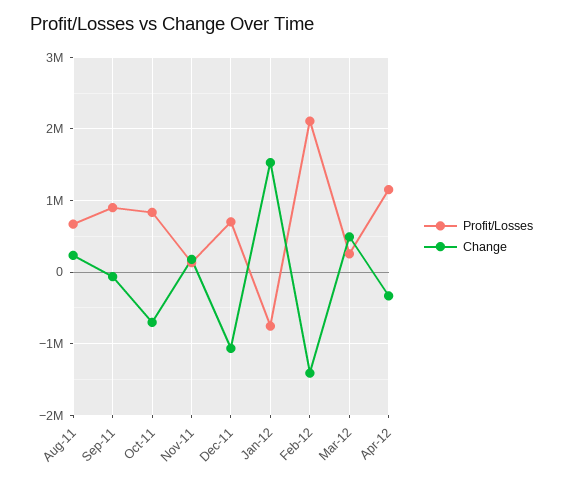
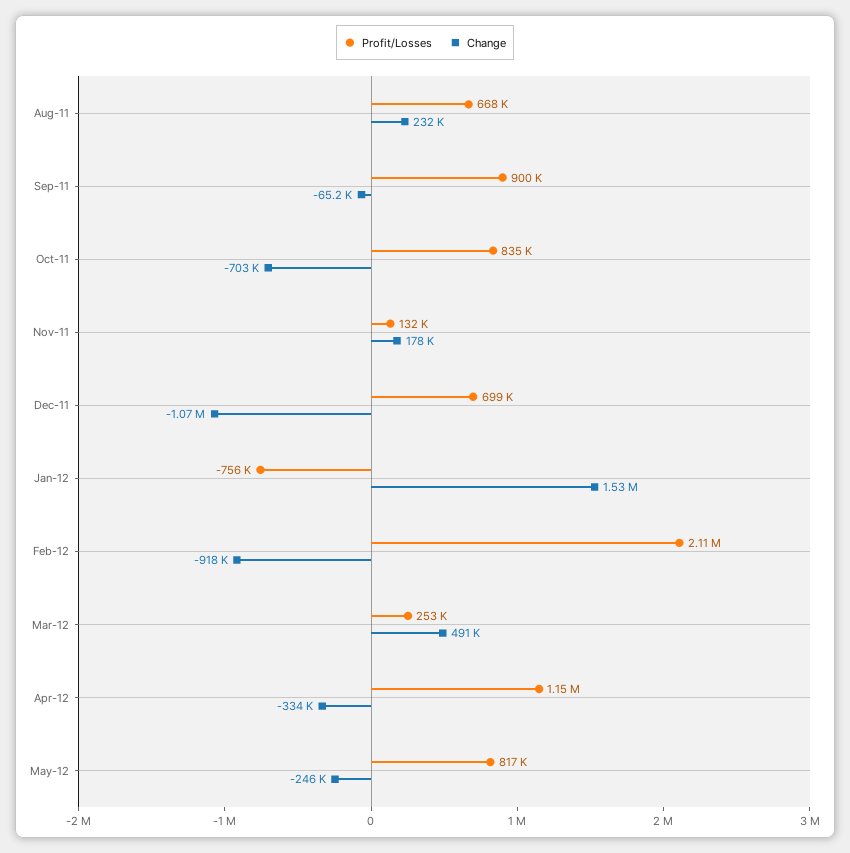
Change, Feb-12: -1400000 -> -918000
Profit/Losses, May-12: none -> 817000
Change, May-12: none -> -246000

